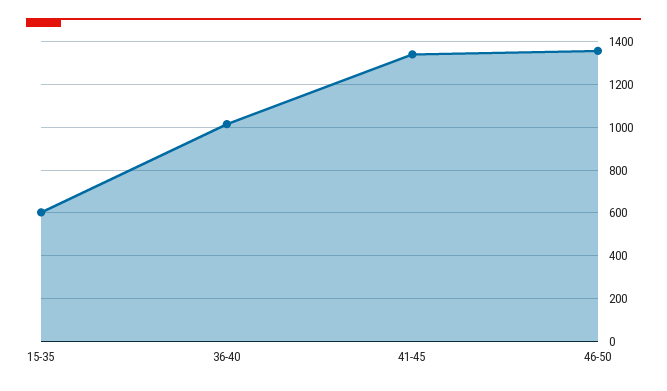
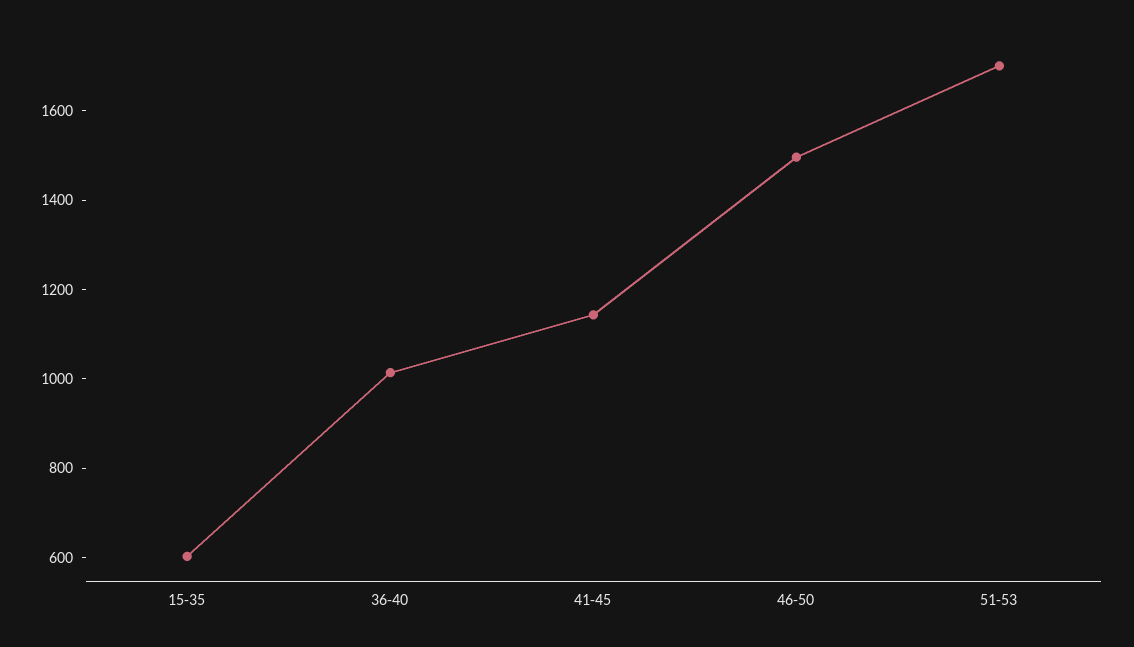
41-45: 1350 -> 1150
46-50: 1350 -> 1500
51-53: none -> 1700

